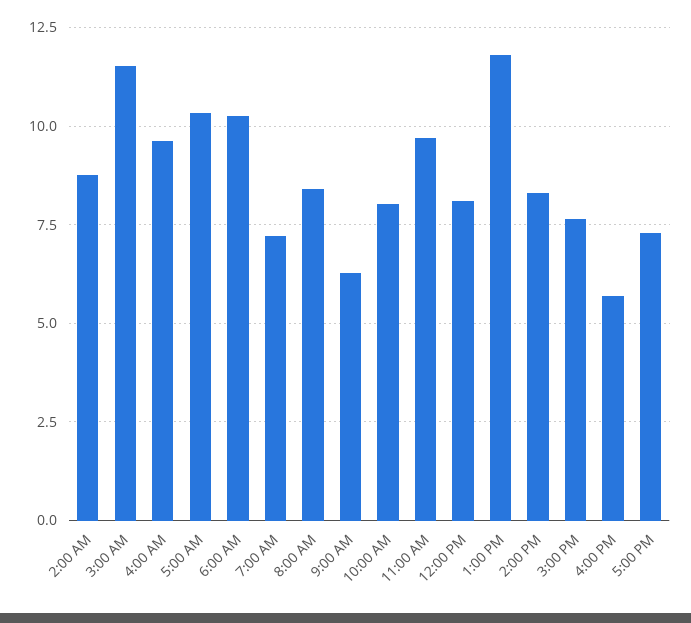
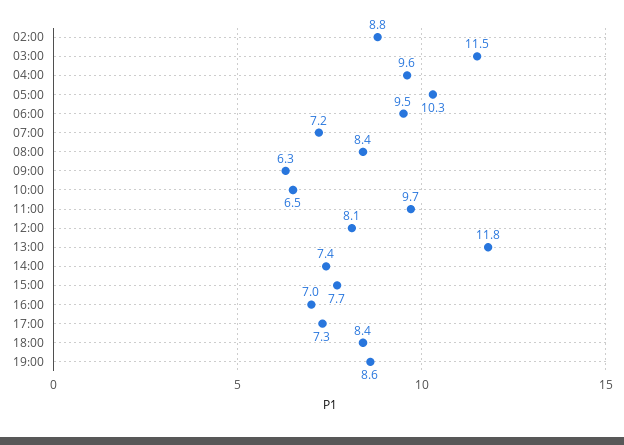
6:00 AM: 10.25 -> 9.5
10:00 AM: 8 -> 6.5
2:00 PM: 8.25 -> 7.4
4:00 PM: 5.75 -> 7
18:00: none -> 8.4
19:00: none -> 8.6

